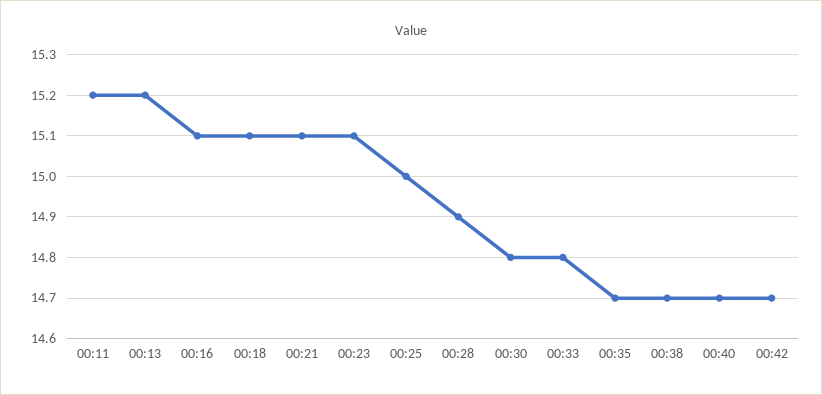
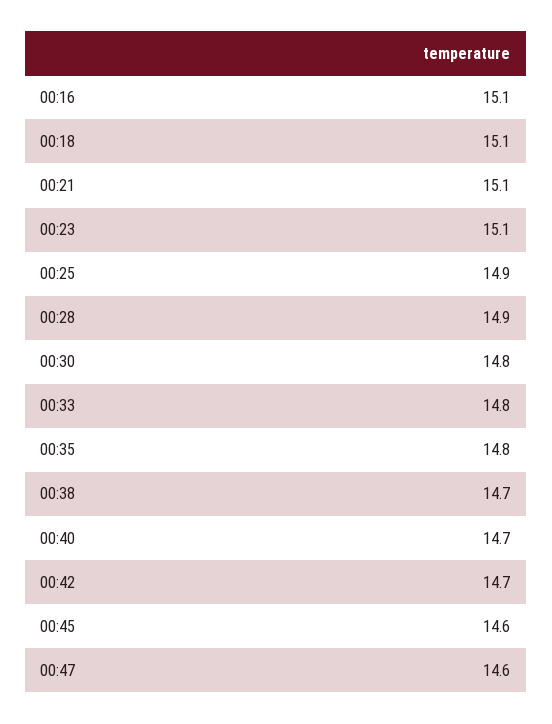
00:11: 15.2 -> none
00:13: 15.2 -> none
00:25: 15 -> 14.9
00:35: 14.7 -> 14.8
00:45: none -> 14.6
00:47: none -> 14.6

